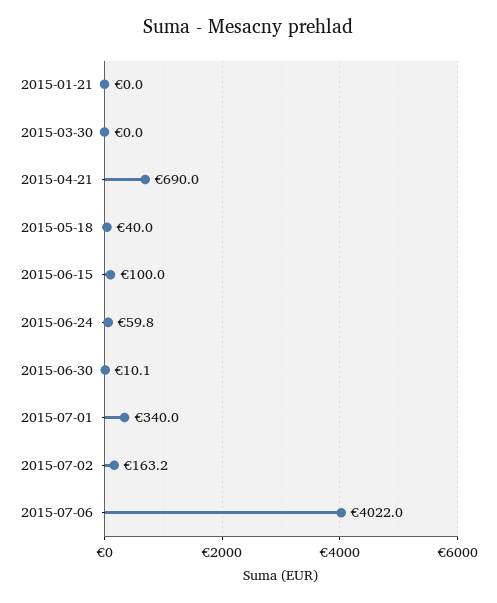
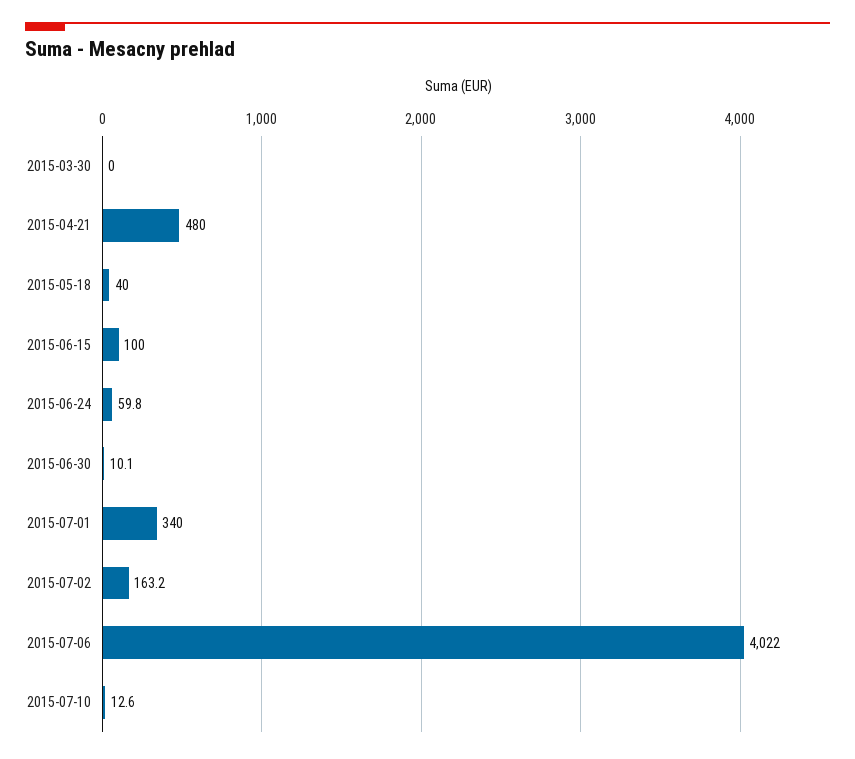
2015-01-21: 0 -> none
2015-04-21: 690 -> 480
2015-07-10: none -> 12.6

